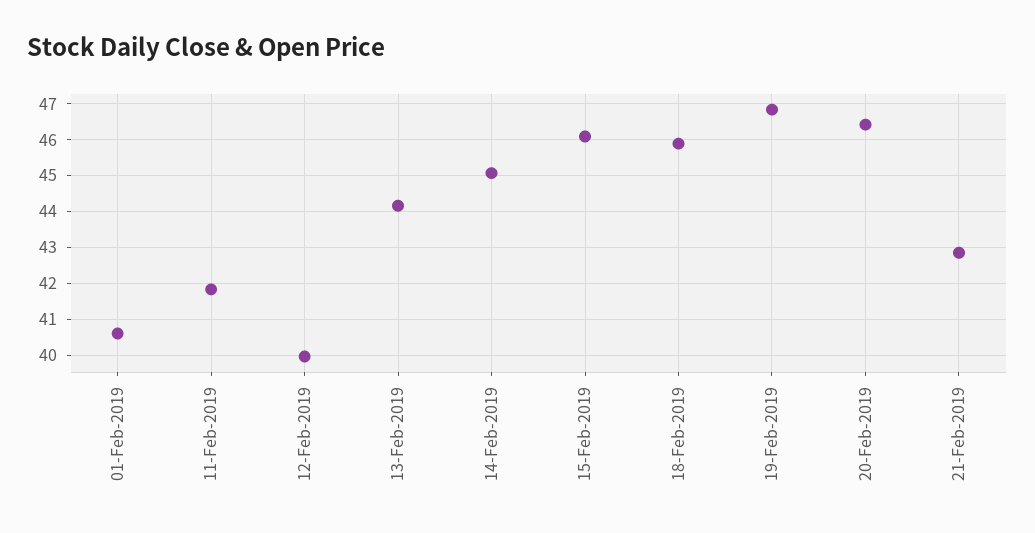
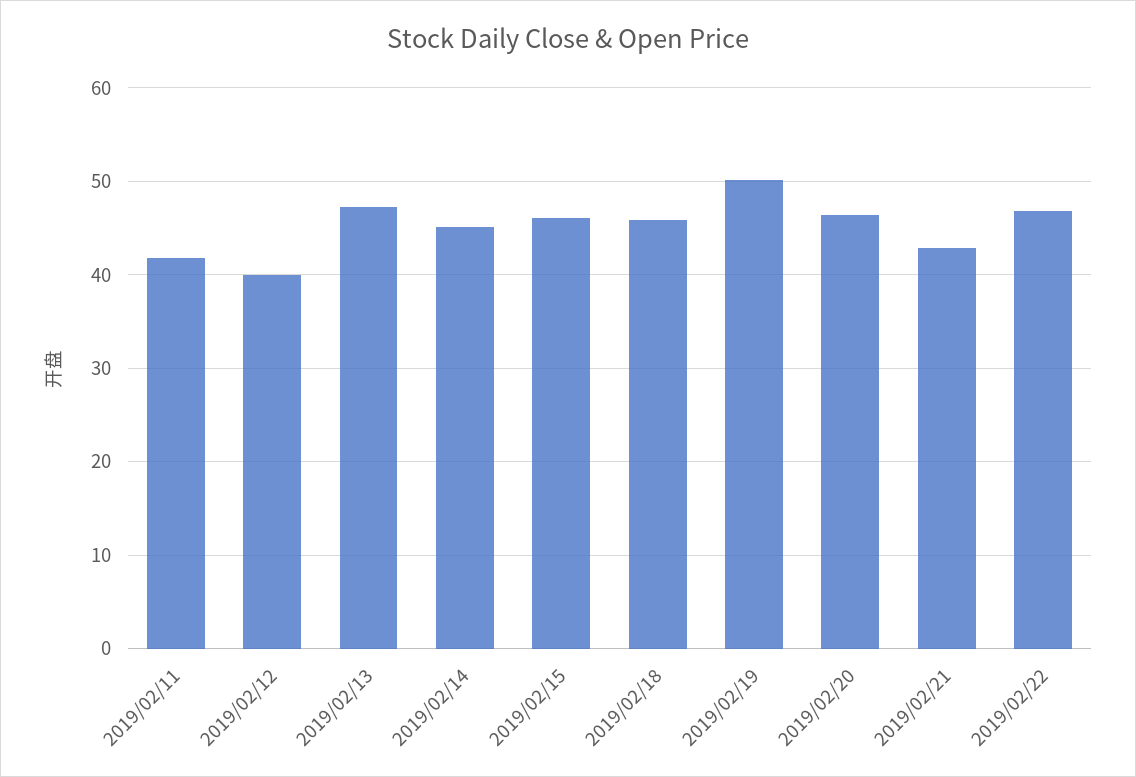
01-Feb-2019: 40.6 -> none
13-Feb-2019: 44.2 -> 47
19-Feb-2019: 46.8 -> 50
2019/02/22: none -> 47

